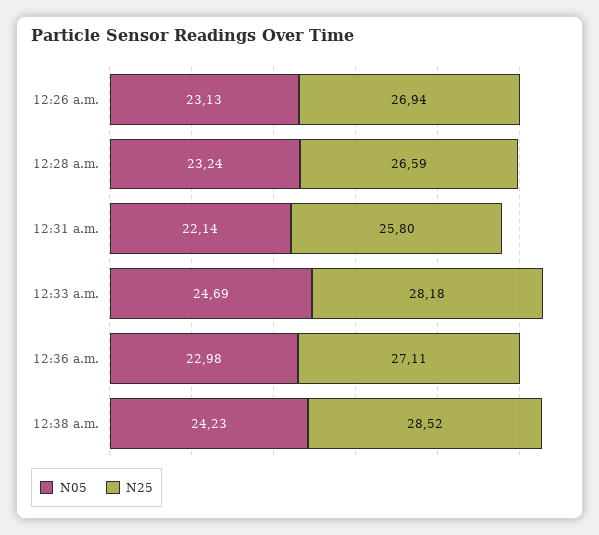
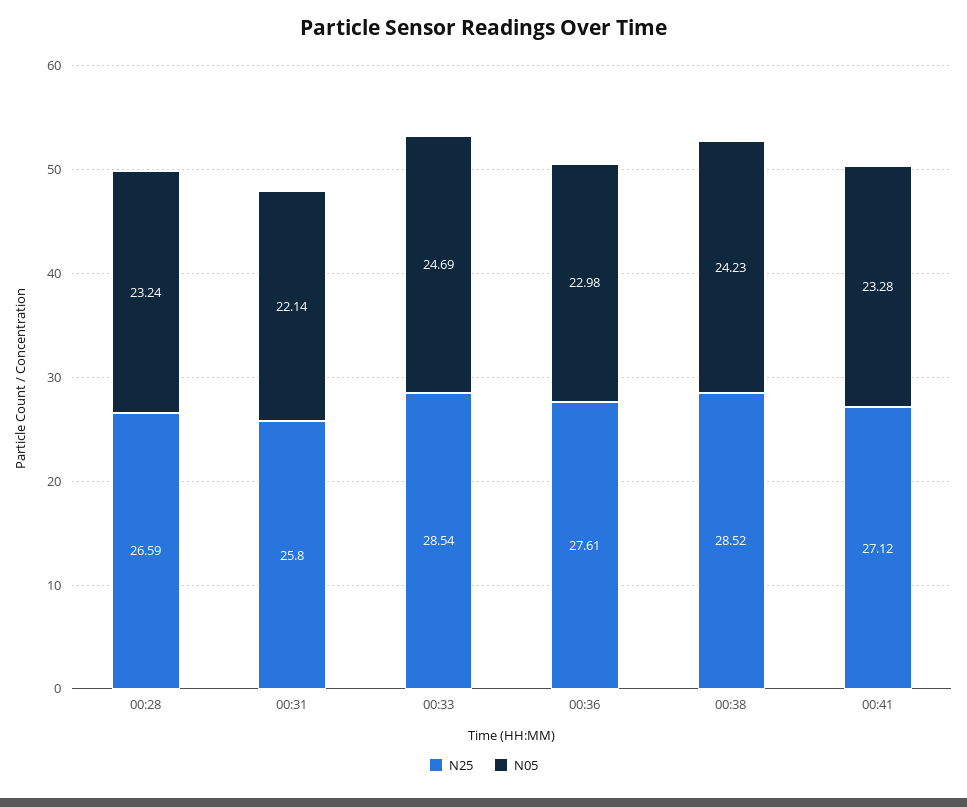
N05, 12:26 a.m.: 23.13 -> none
N25, 12:26 a.m.: 26.94 -> none
N25, 12:33 a.m.: 28.18 -> 28.54
N25, 12:36 a.m.: 27.11 -> 27.61
N25, 00:41: none -> 27.12
N05, 00:41: none -> 23.28

